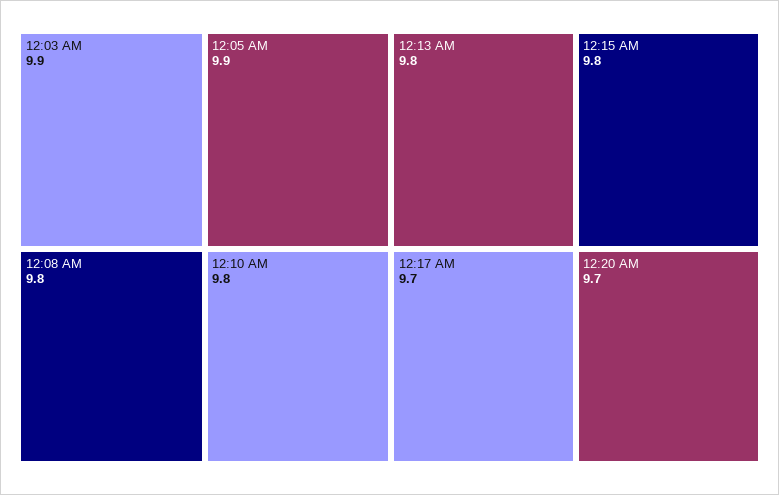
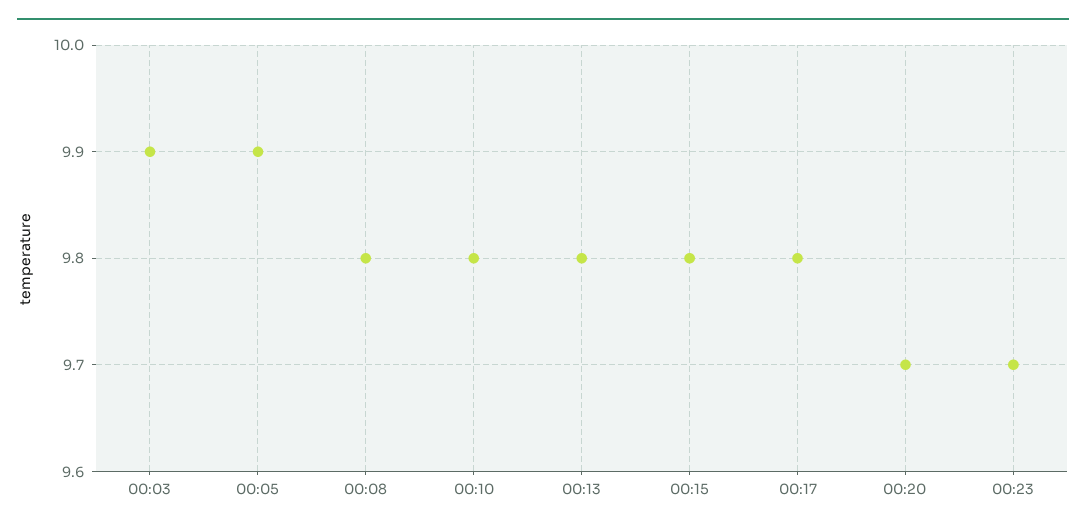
12:17 AM: 9.7 -> 9.8
00:23: none -> 9.7

